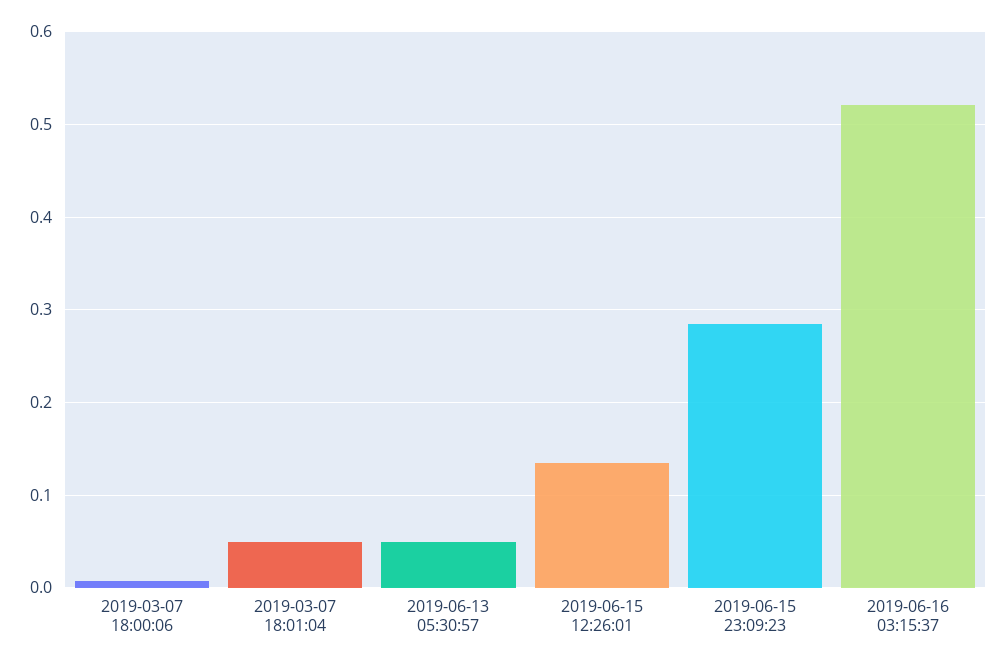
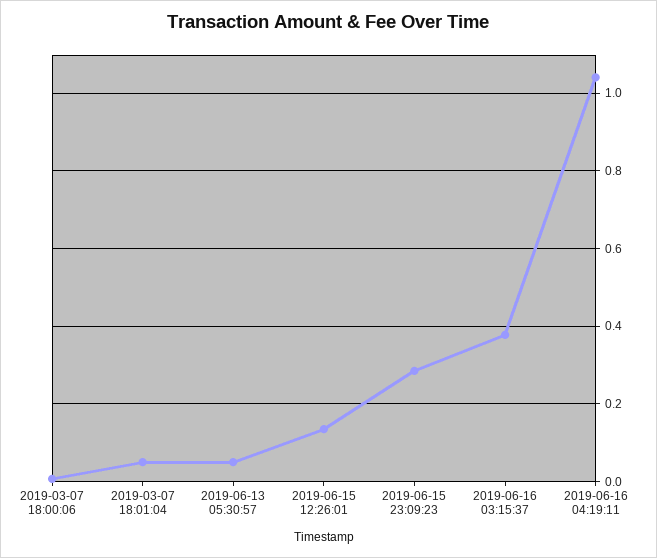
2019-06-16 03:15:37: 0.52 -> 0.38
2019-06-16 04:19:11: none -> 1.04

